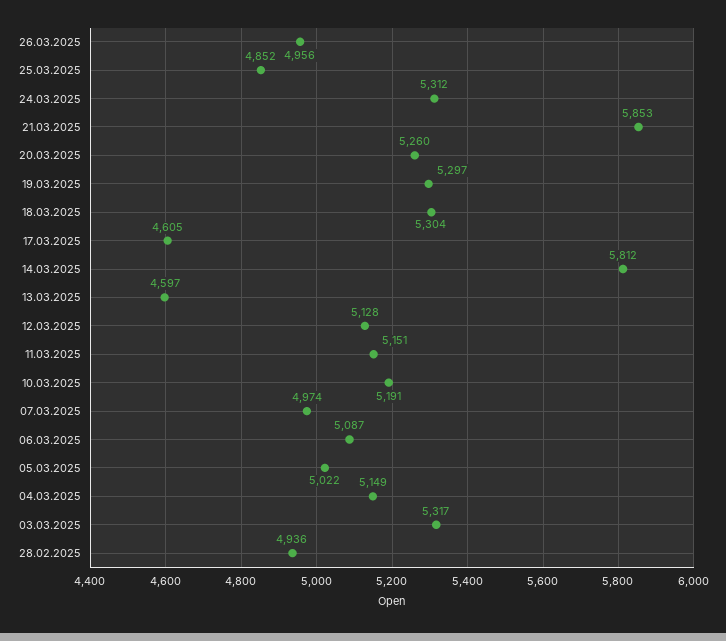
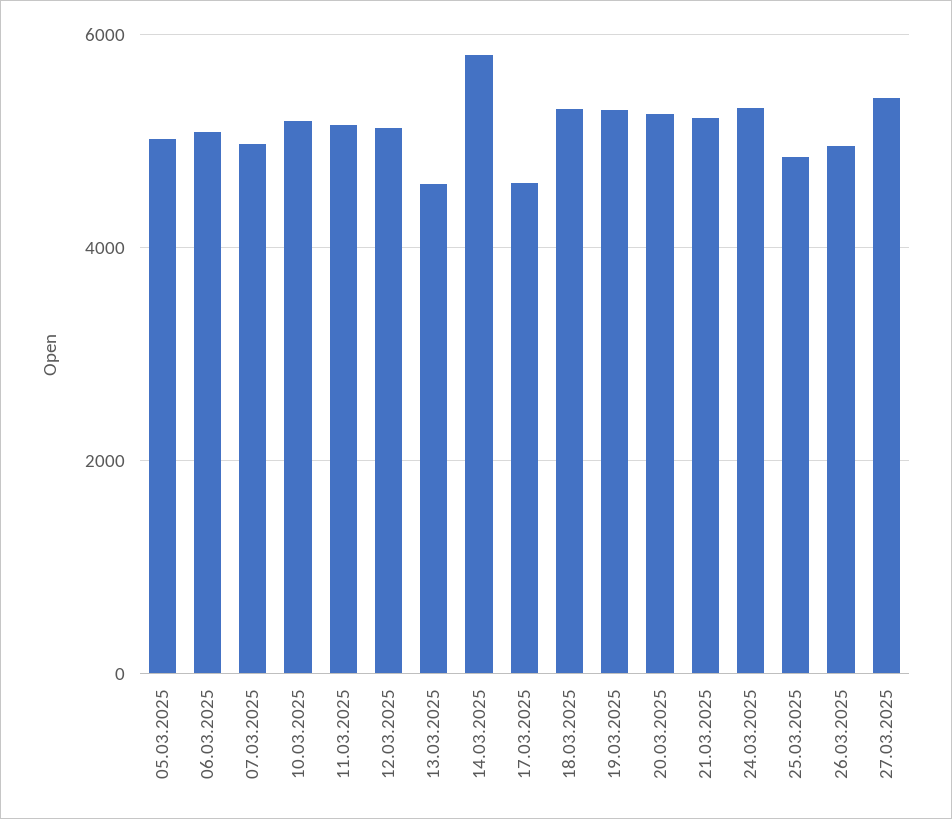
21.03.2025: 5853 -> 5200
04.03.2025: 5149 -> none
03.03.2025: 5317 -> none
28.02.2025: 4936 -> none
27.03.2025: none -> 5400

